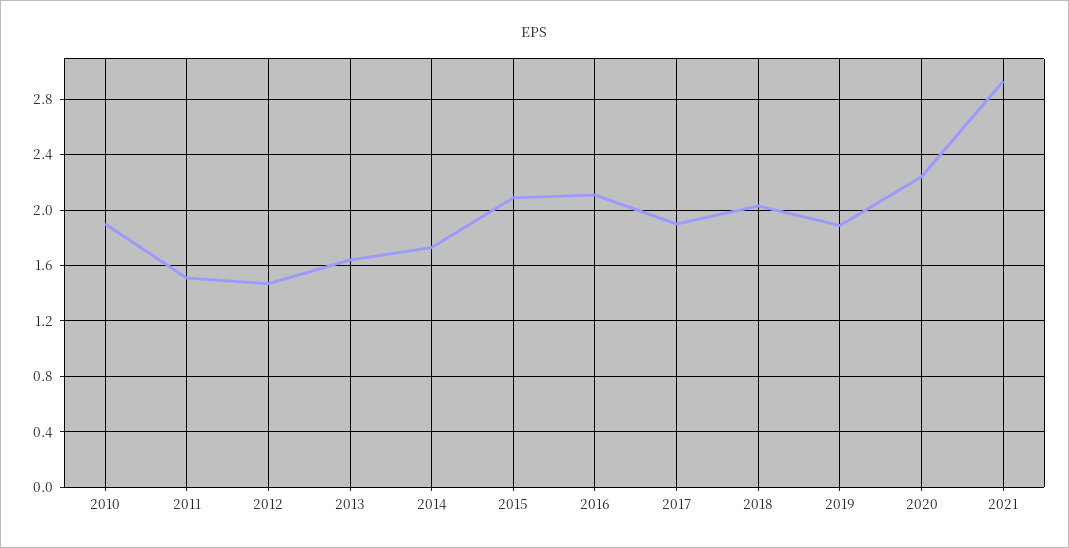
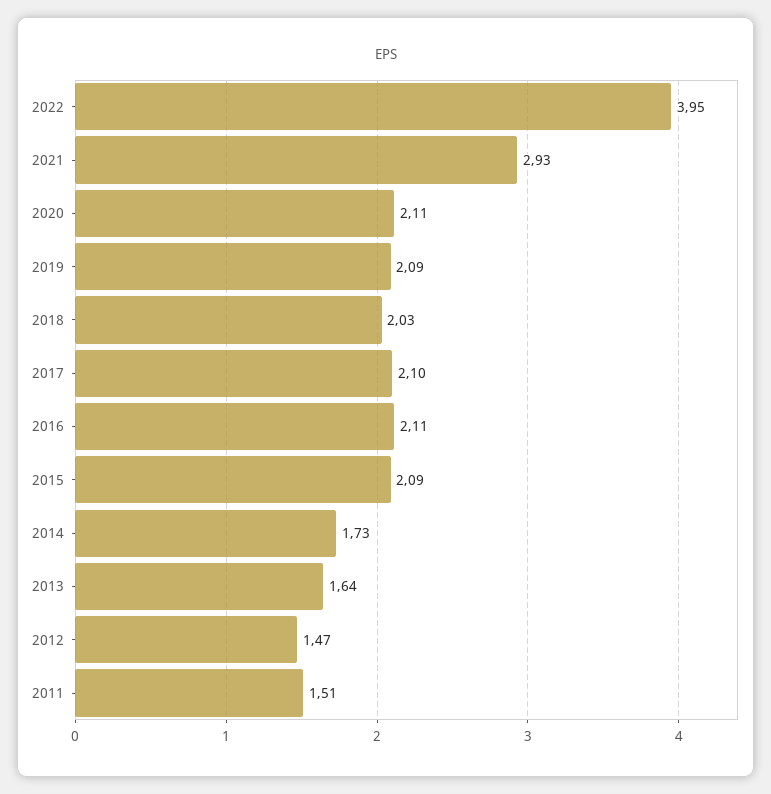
2010: 1.9 -> none
2017: 1.9 -> 2.1
2019: 1.9 -> 2.09
2020: 2.25 -> 2.11
2022: none -> 3.95

